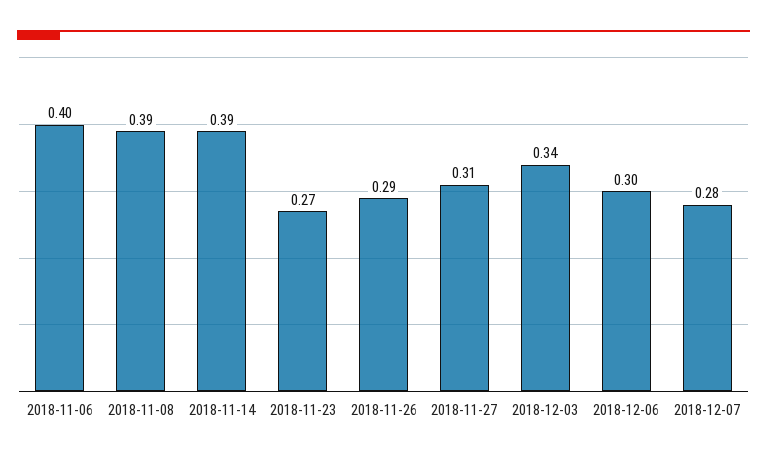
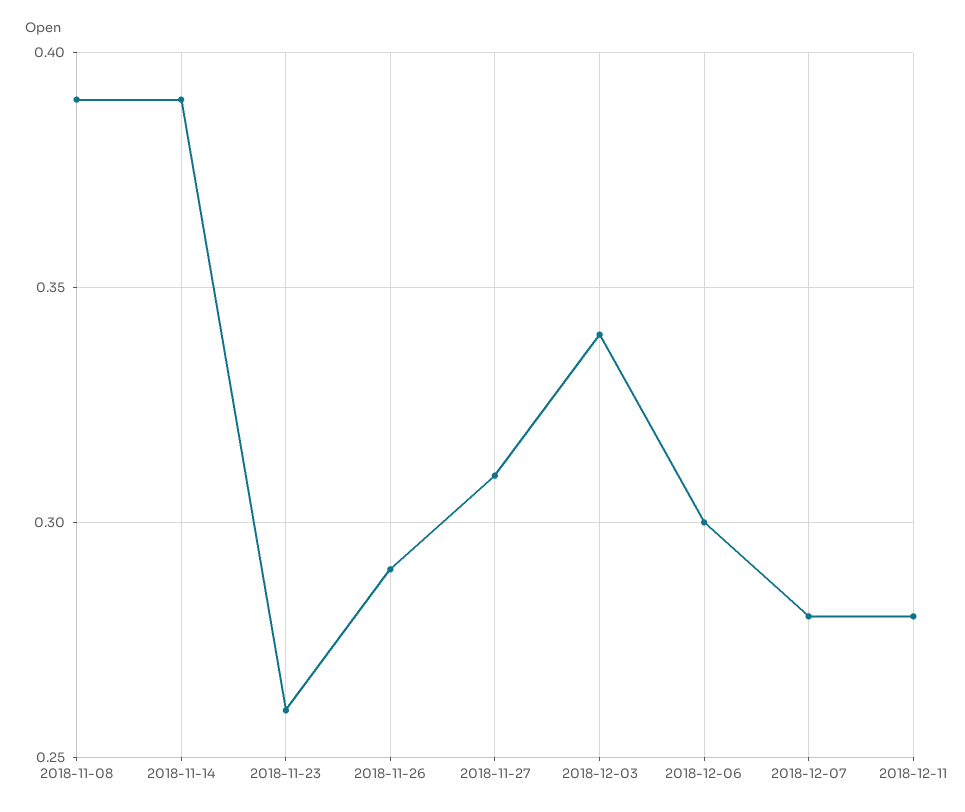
2018-11-06: 0.4 -> none
2018-11-23: 0.27 -> 0.26
2018-12-11: none -> 0.28

